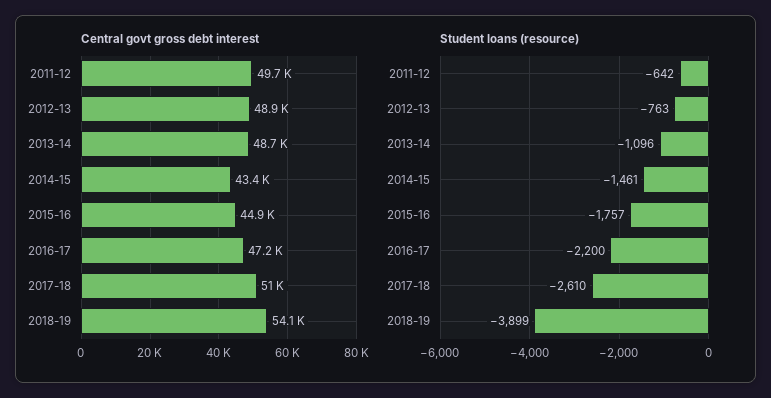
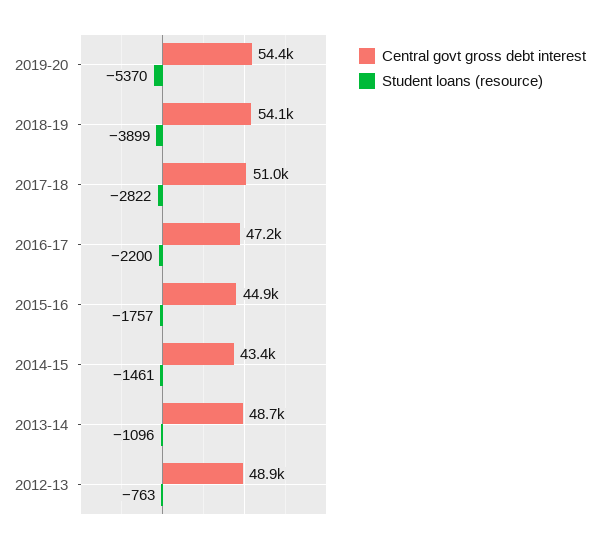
Central govt gross debt interest, 2011-12: 49700 -> none
Student loans (resource), 2011-12: -642 -> none
Student loans (resource), 2017-18: -2610 -> -2822
Central govt gross debt interest, 2019-20: none -> 54400
Student loans (resource), 2019-20: none -> -5370

